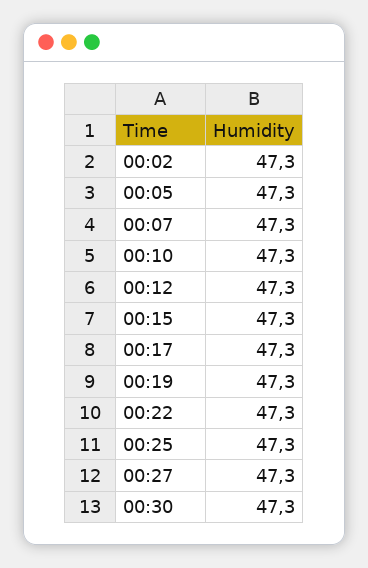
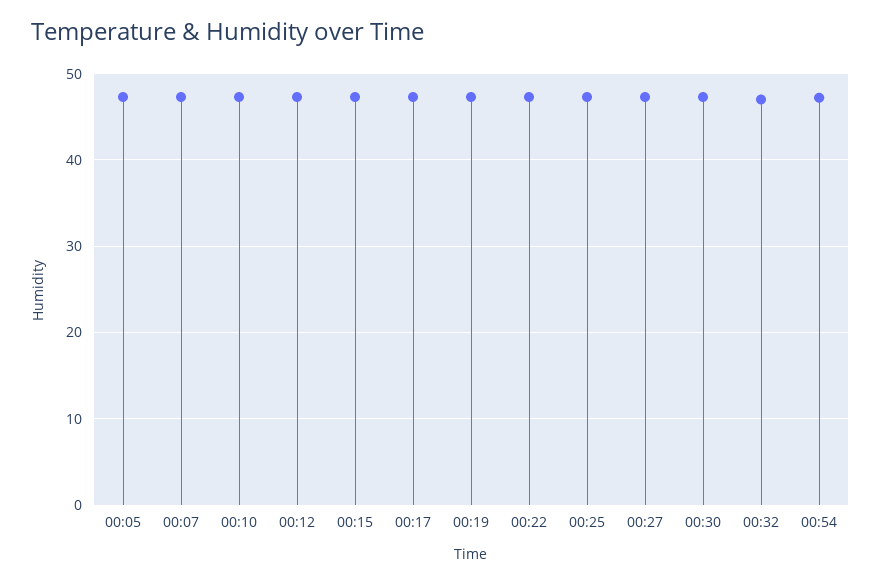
00:02: 47.3 -> none
00:32: none -> 47
00:54: none -> 47

